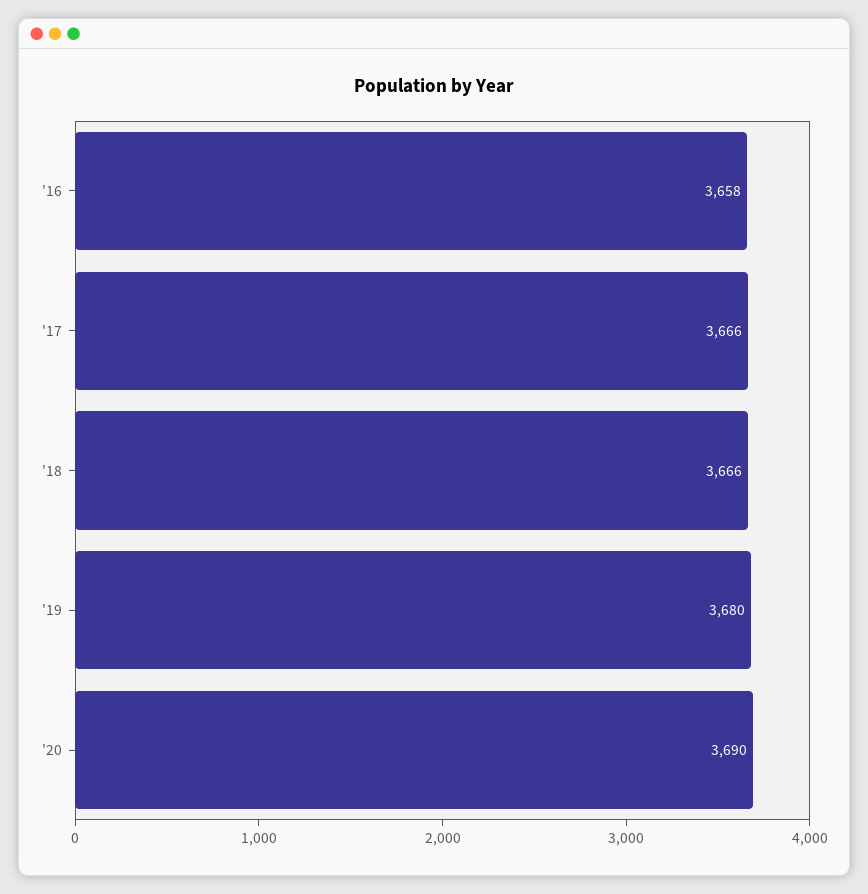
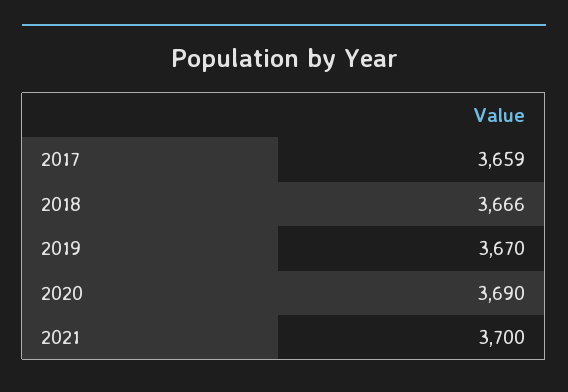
'16: 3658 -> none
'17: 3666 -> 3659
'19: 3680 -> 3670
2021: none -> 3700

